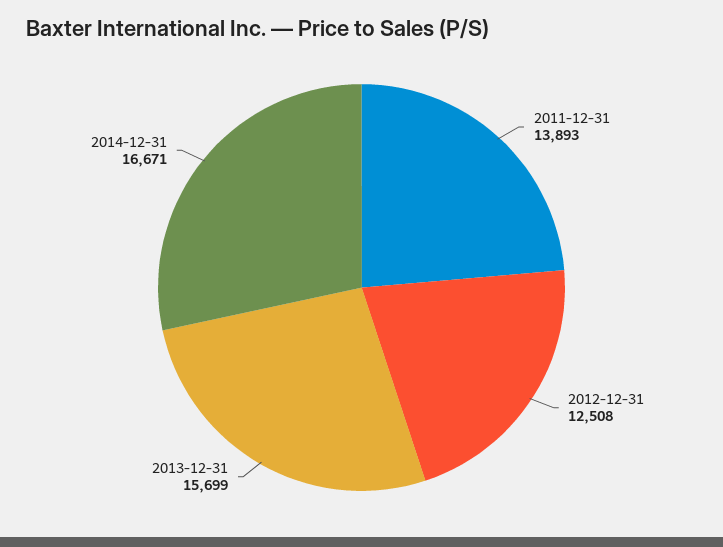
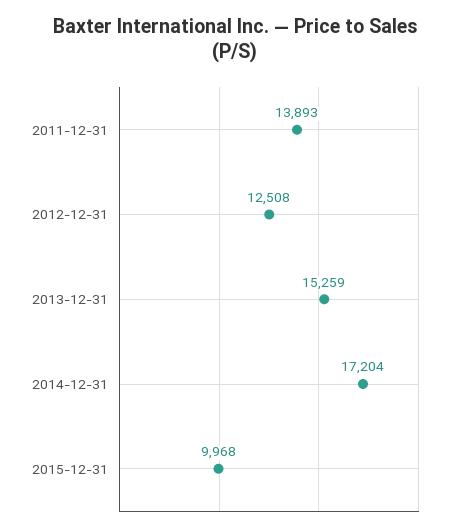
2013-12-31: 15699 -> 15259
2014-12-31: 16671 -> 17204
2015-12-31: none -> 9968

